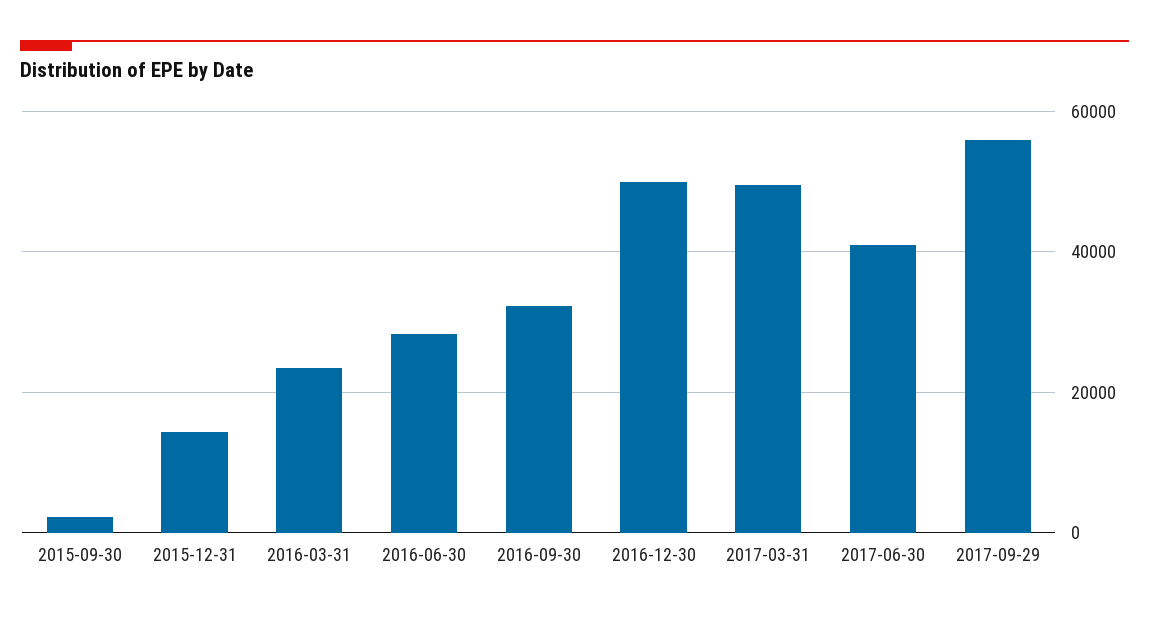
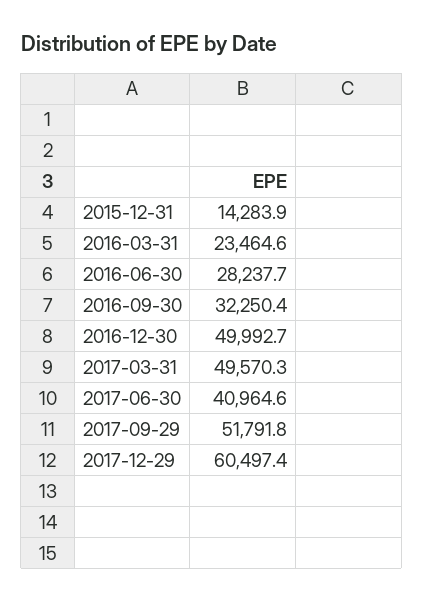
2015-09-30: 2000 -> none
2017-09-29: 56000 -> 51791.8
2017-12-29: none -> 60497.4

